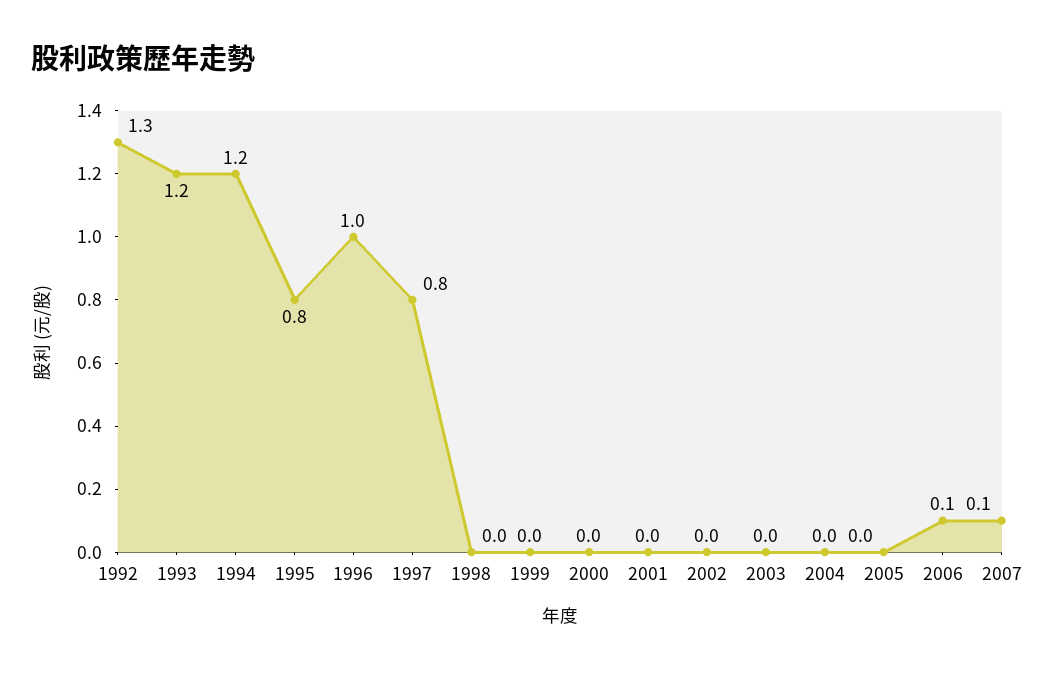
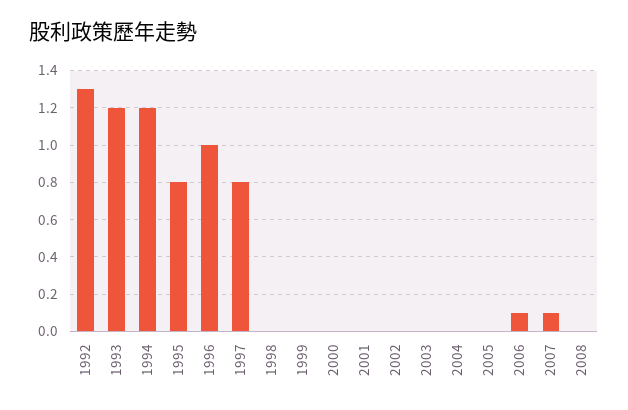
2008: none -> 0

